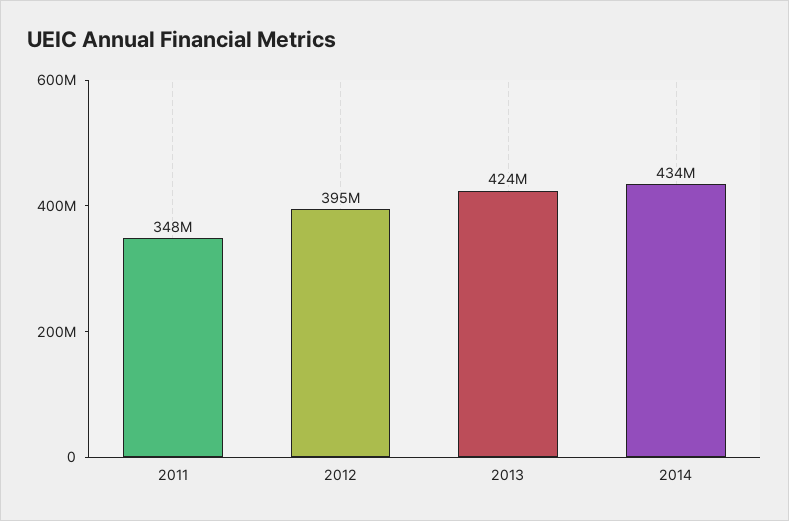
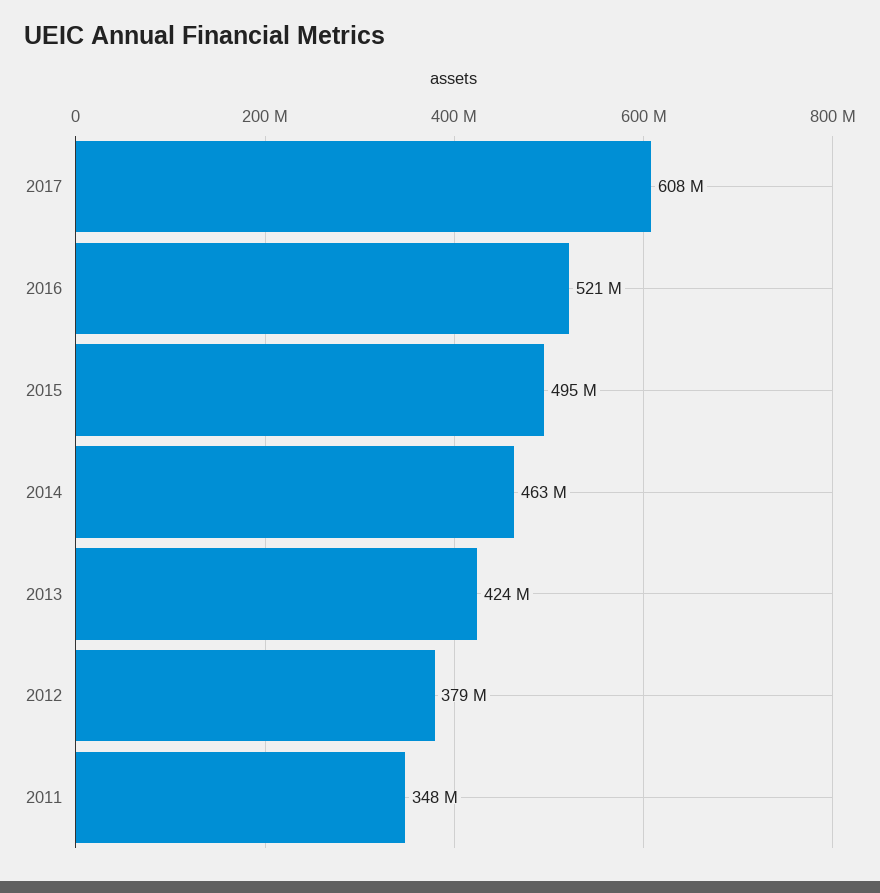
2012: 395000000 -> 379000000
2014: 434000000 -> 463000000
2017: none -> 608000000
2016: none -> 521000000
2015: none -> 495000000

